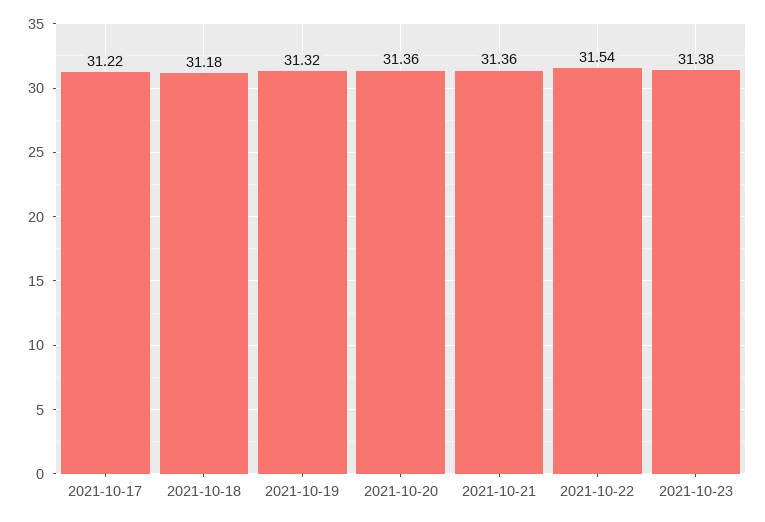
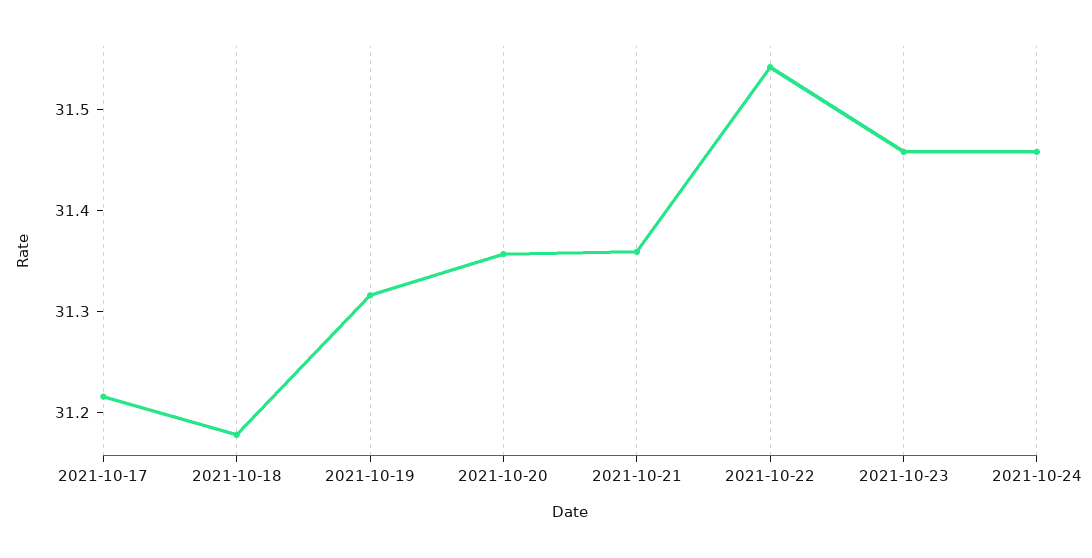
2021-10-23: 31.38 -> 31.46
2021-10-24: none -> 31.46

